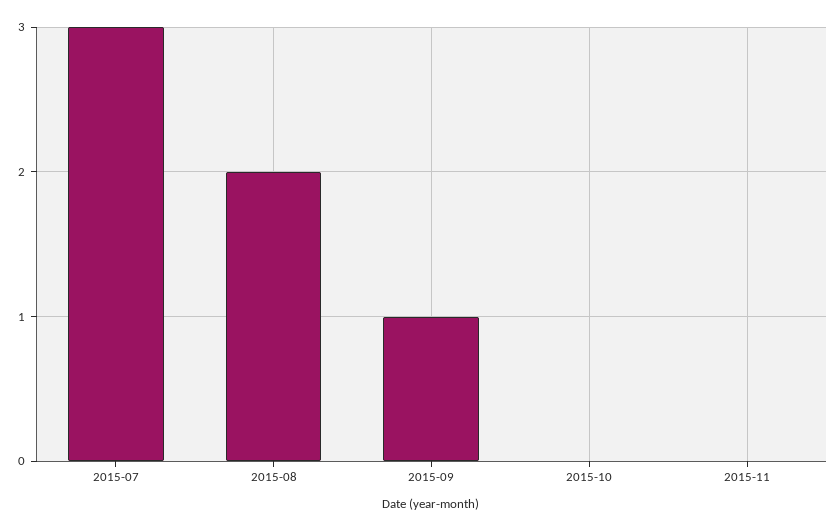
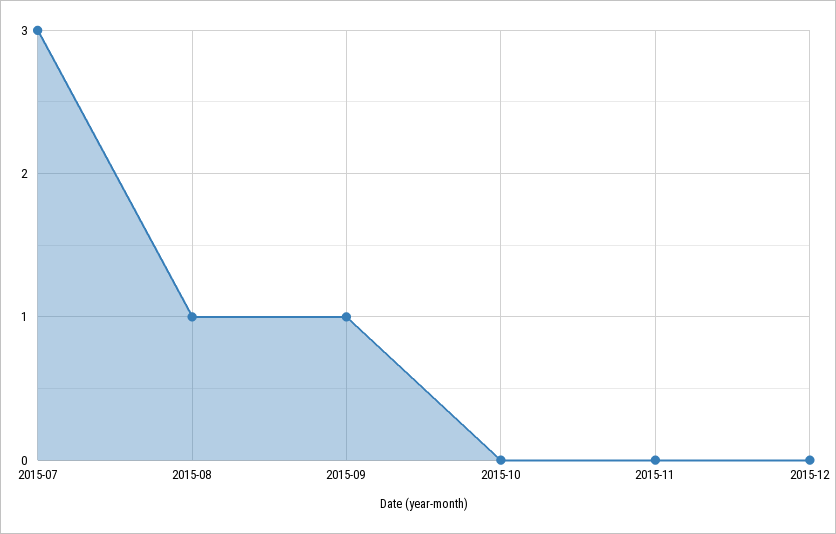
2015-08: 2 -> 1
2015-12: none -> 0

